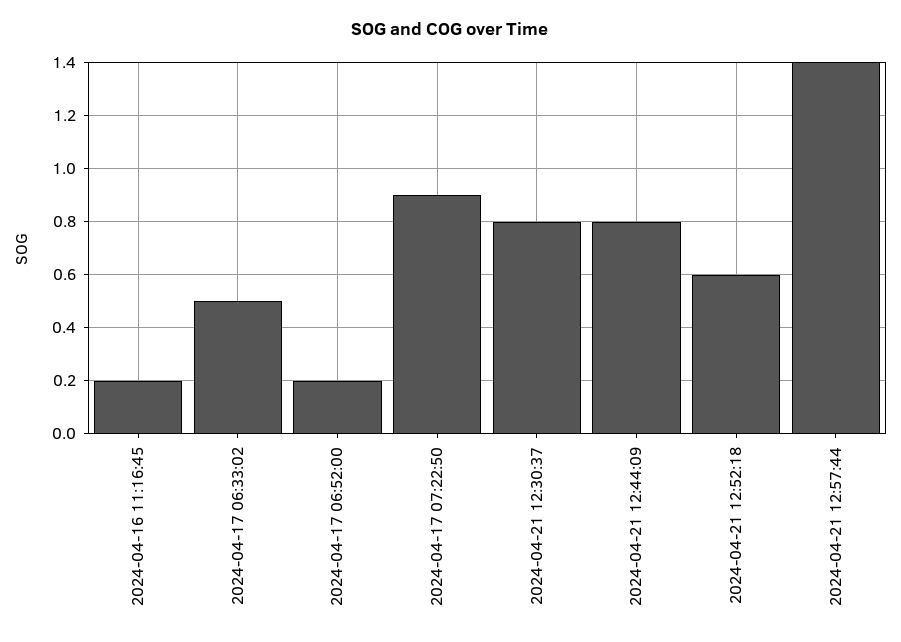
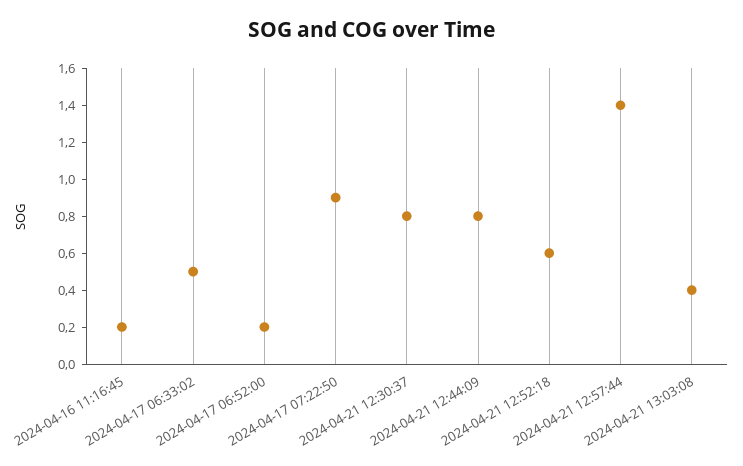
2024-04-21 13:03:08: none -> 0.4

